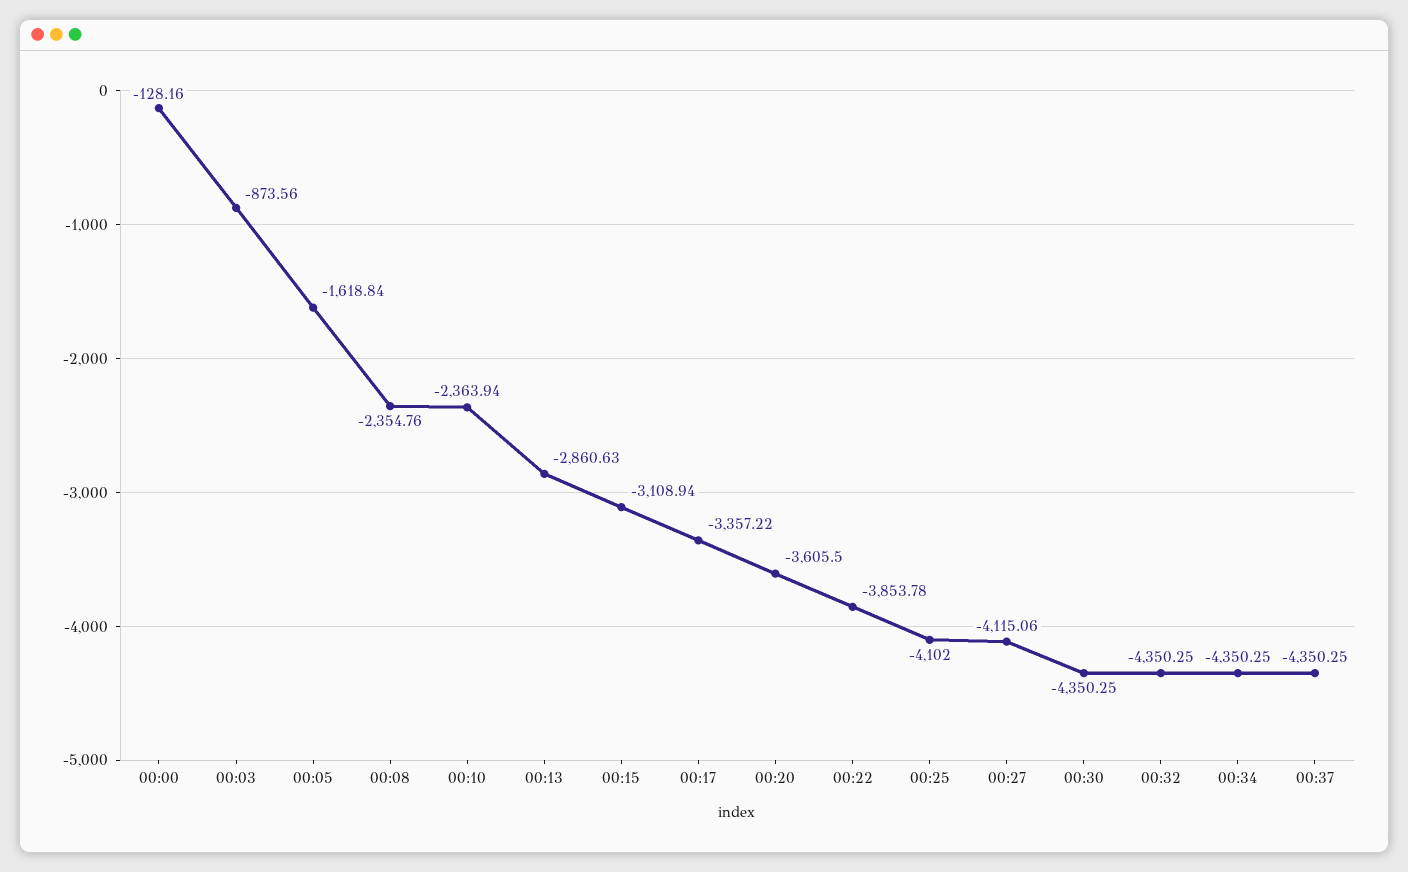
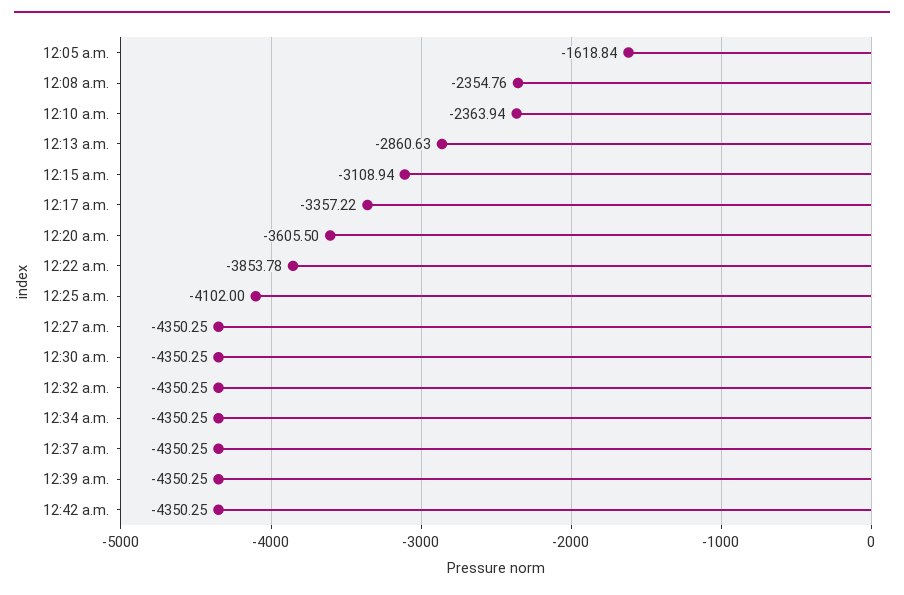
00:00: -128.16 -> none
00:03: -873.56 -> none
00:27: -4115.06 -> -4350.25
12:39 a.m.: none -> -4350.25
12:42 a.m.: none -> -4350.25

